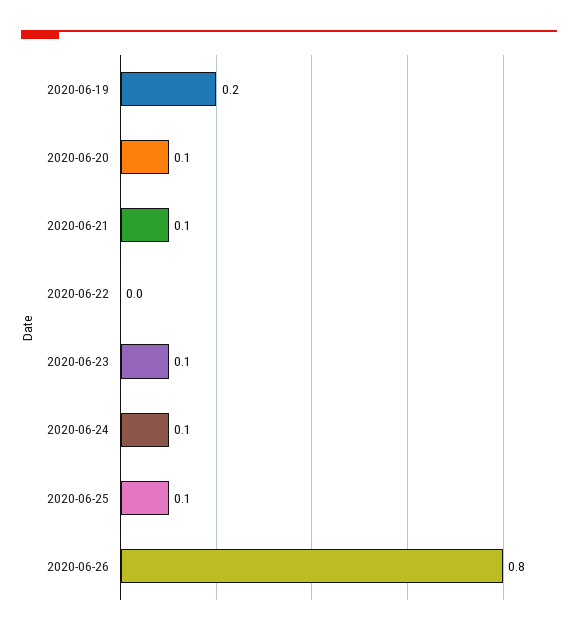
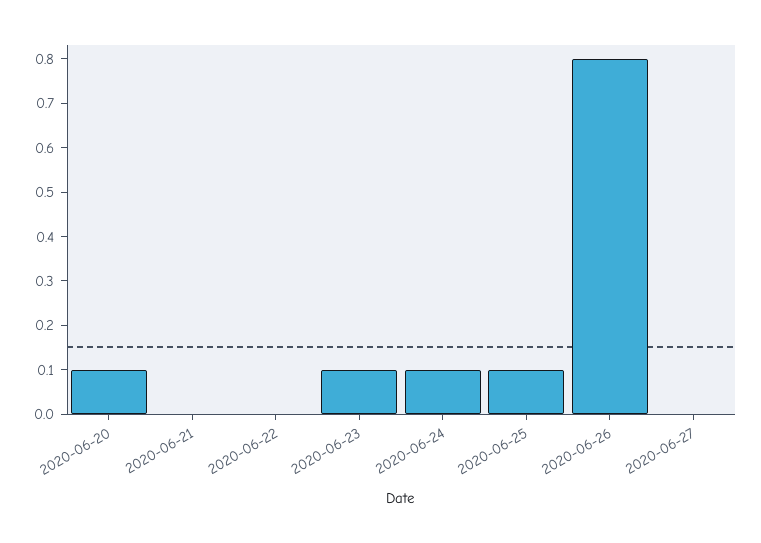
2020-06-19: 0.2 -> none
2020-06-21: 0.1 -> 0
2020-06-27: none -> 0

